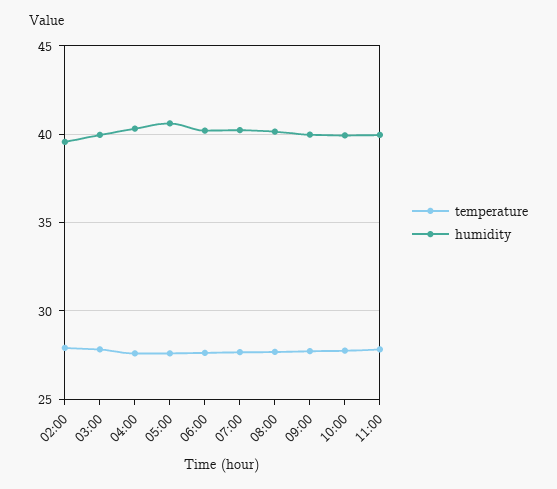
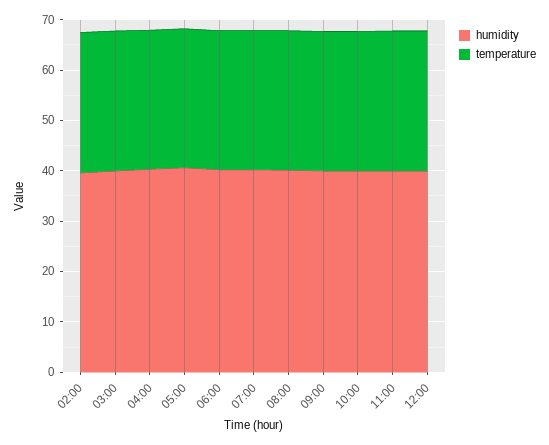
humidity, 12:00: none -> 40
temperature, 12:00: none -> 28

